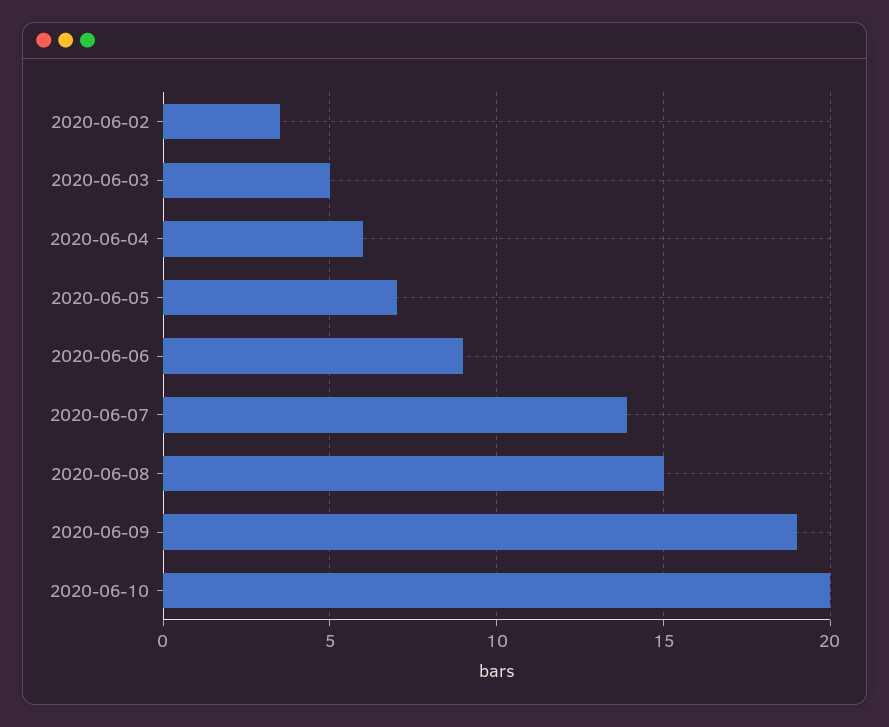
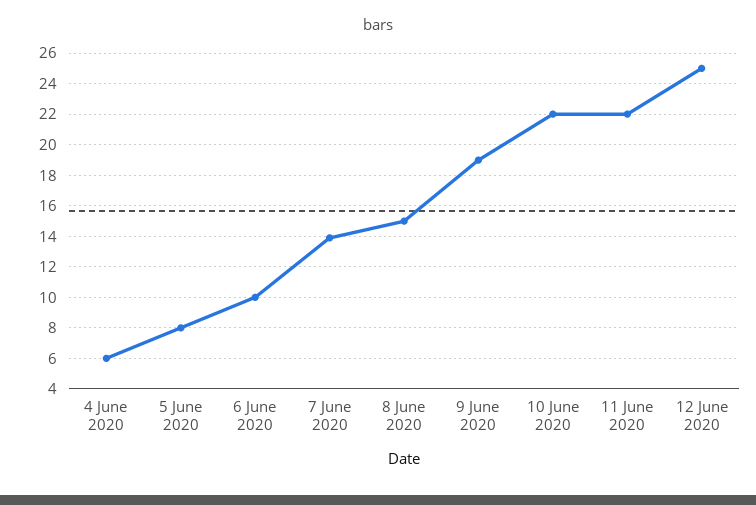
2020-06-02: 3.5 -> none
2020-06-03: 5 -> none
2020-06-05: 7 -> 8
2020-06-06: 9 -> 10
2020-06-10: 20 -> 22
11 June 2020: none -> 22
12 June 2020: none -> 25

